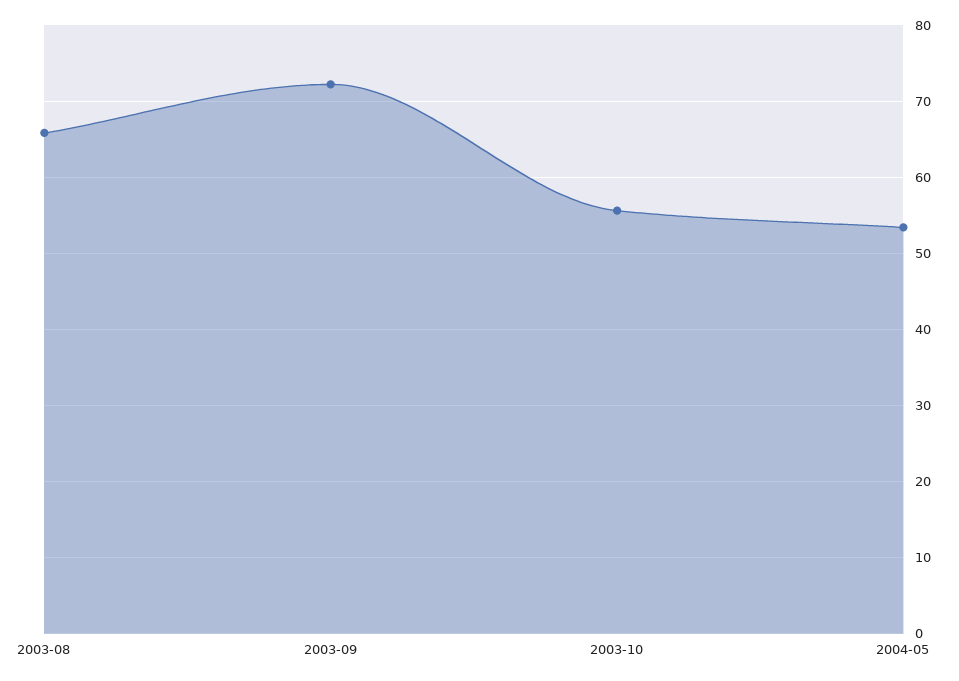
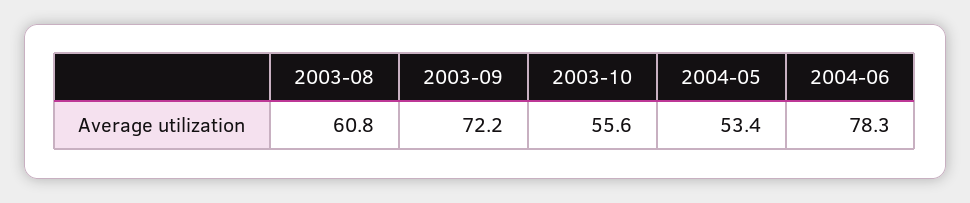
2003-08: 66 -> 60.8
2004-06: none -> 78.3

